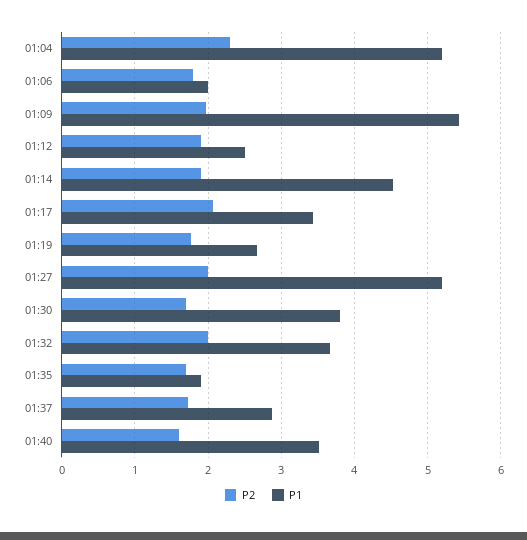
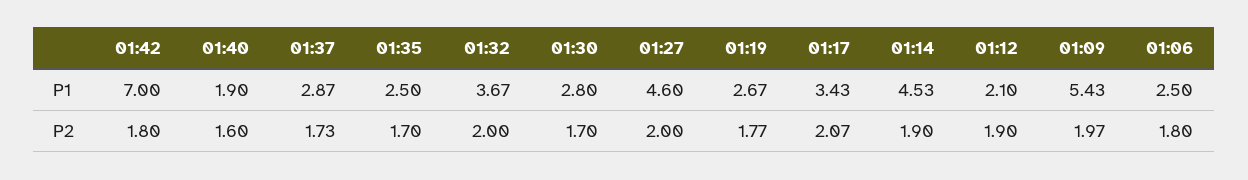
P2, 01:04: 2.3 -> none
P1, 01:04: 5.2 -> none
P1, 01:06: 2 -> 2.5
P1, 01:12: 2.5 -> 2.1
P1, 01:27: 5.2 -> 4.6
P1, 01:30: 3.8 -> 2.8
P1, 01:35: 1.9 -> 2.5
P1, 01:40: 3.5 -> 1.9
P1, 01:42: none -> 7
P2, 01:42: none -> 1.8

